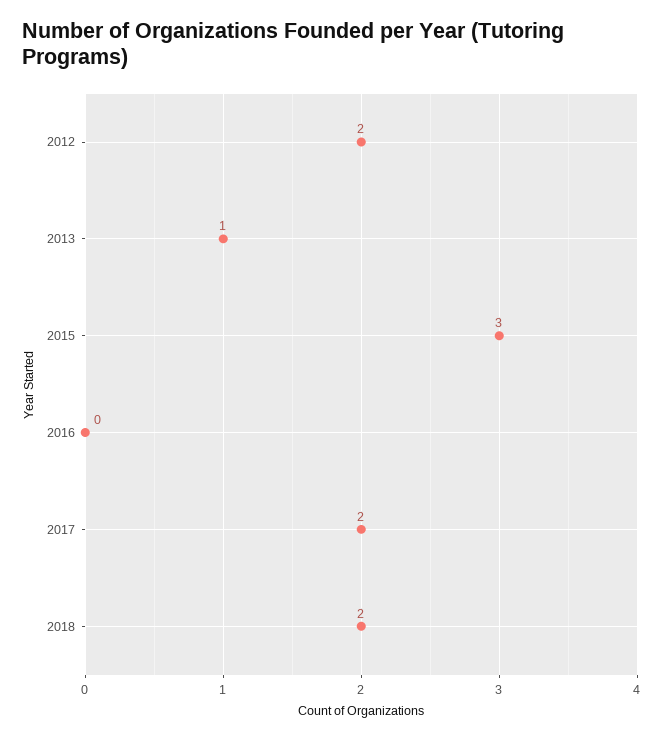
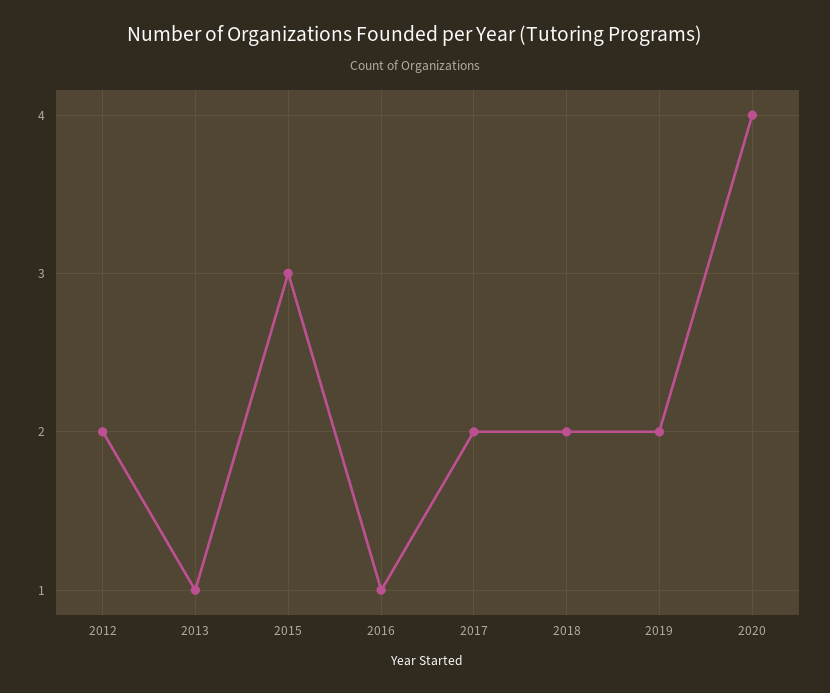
2016: 0 -> 1
2019: none -> 2
2020: none -> 4

